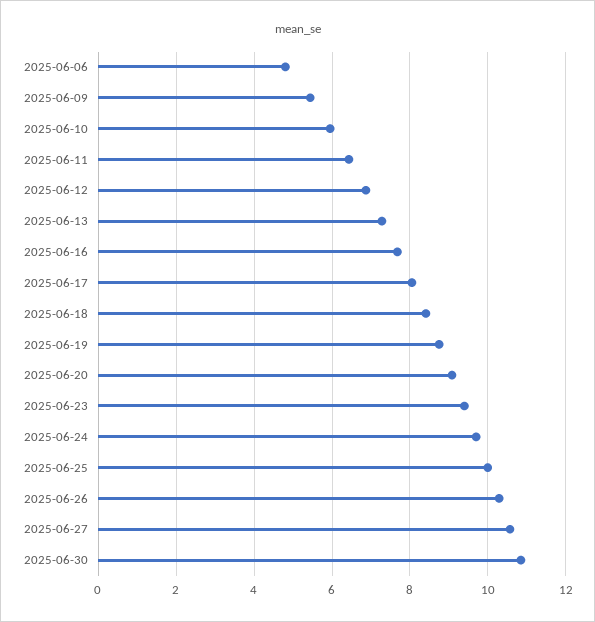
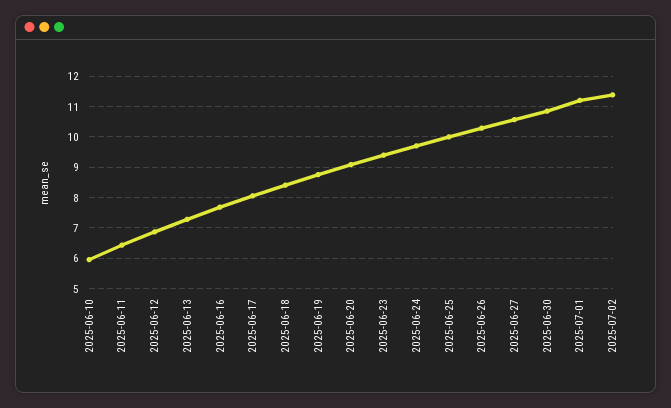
2025-06-06: 4.8 -> none
2025-06-09: 5.4 -> none
2025-07-01: none -> 11.2
2025-07-02: none -> 11.4

